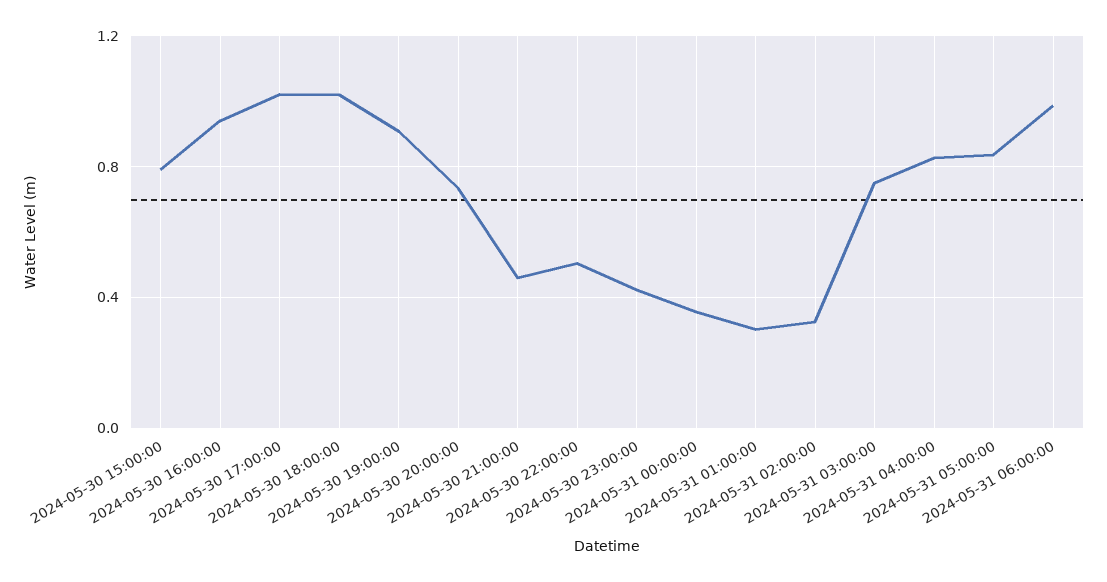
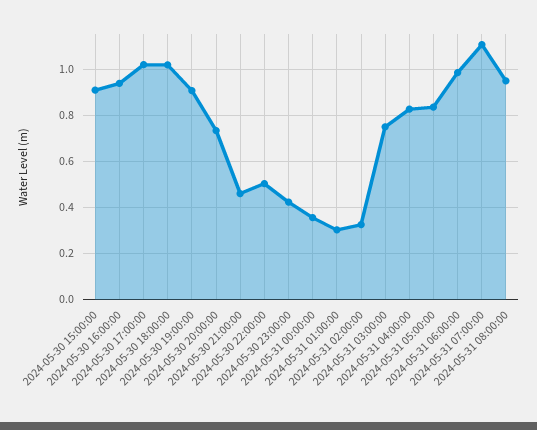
2024-05-30 15:00:00: 0.8 -> 0.9
2024-05-31 07:00:00: none -> 1.1
2024-05-31 08:00:00: none -> 0.95

